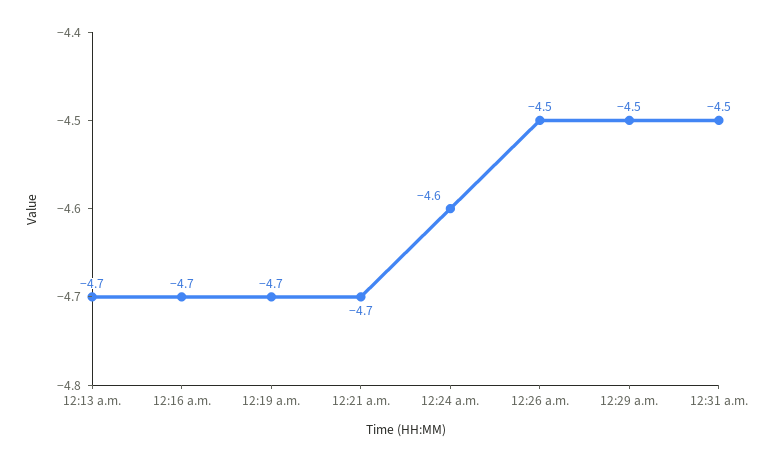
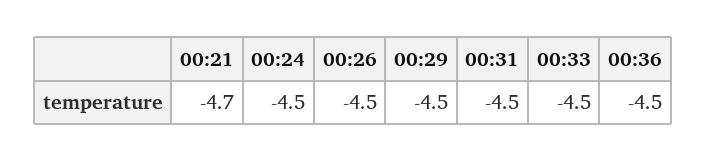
12:13 a.m.: -4.7 -> none
12:16 a.m.: -4.7 -> none
12:19 a.m.: -4.7 -> none
12:24 a.m.: -4.6 -> -4.5
00:33: none -> -4.5
00:36: none -> -4.5

